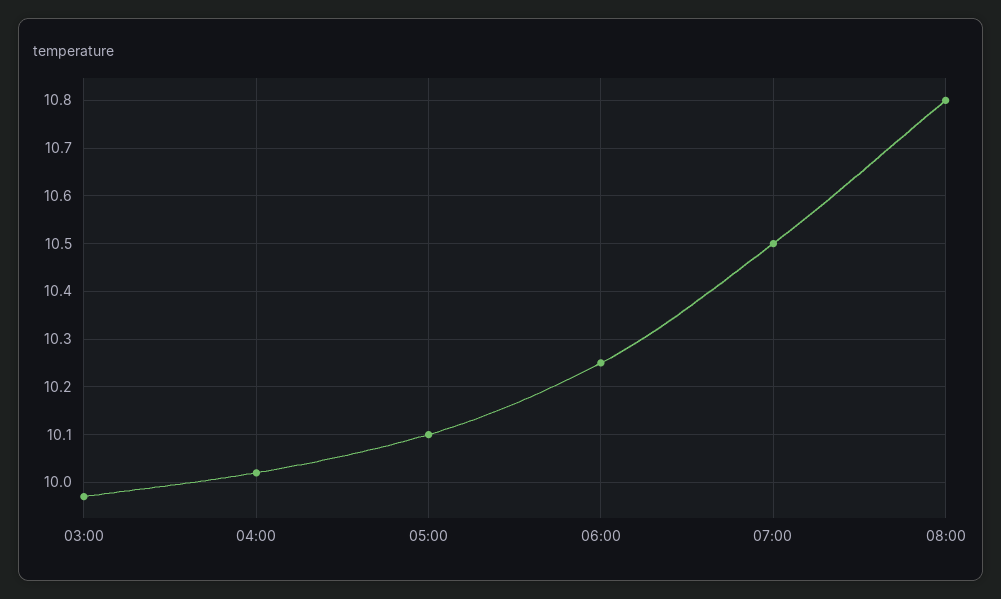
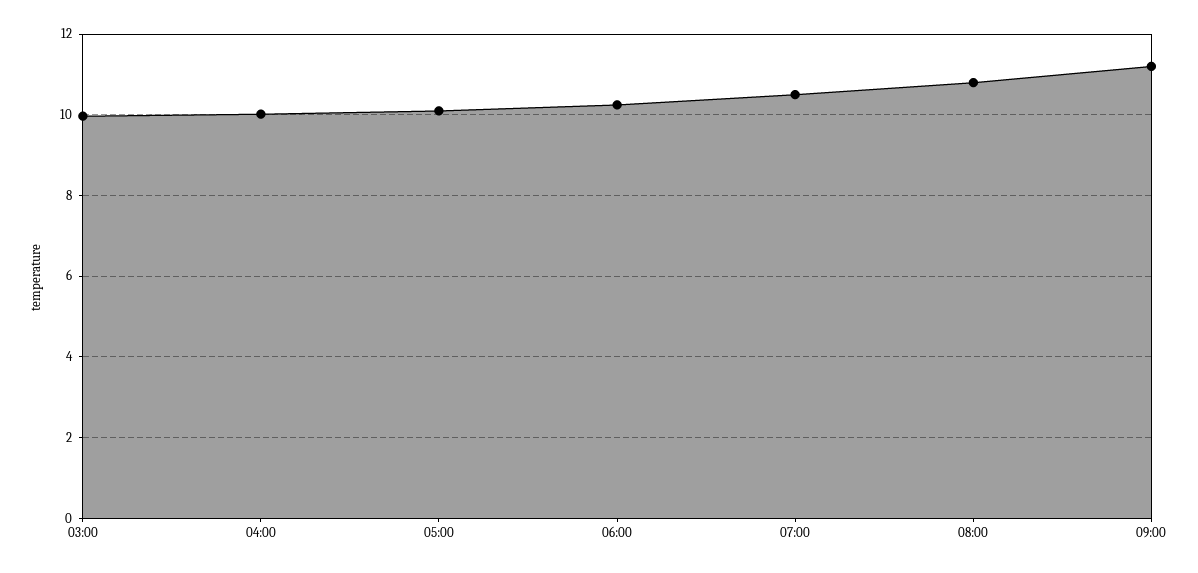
09:00: none -> 11.2

